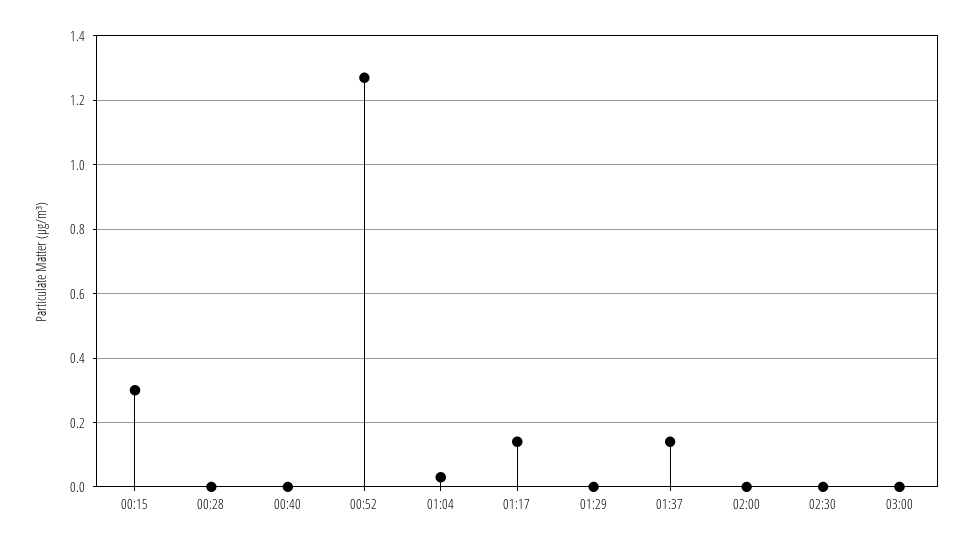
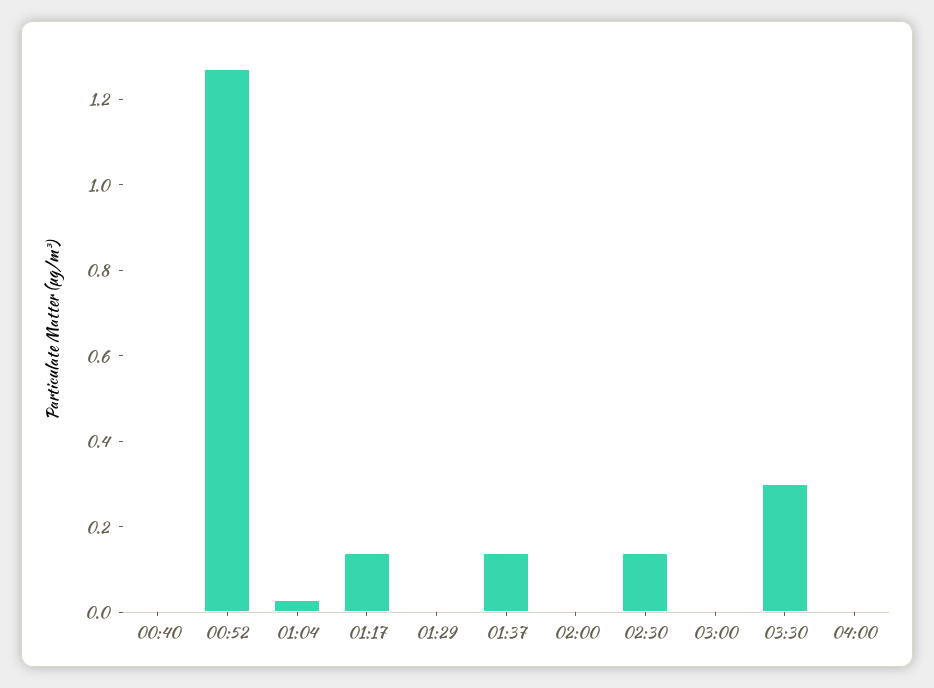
00:15: 0.3 -> none
00:28: 0 -> none
02:30: 0 -> 0.15
03:30: none -> 0.3
04:00: none -> 0

